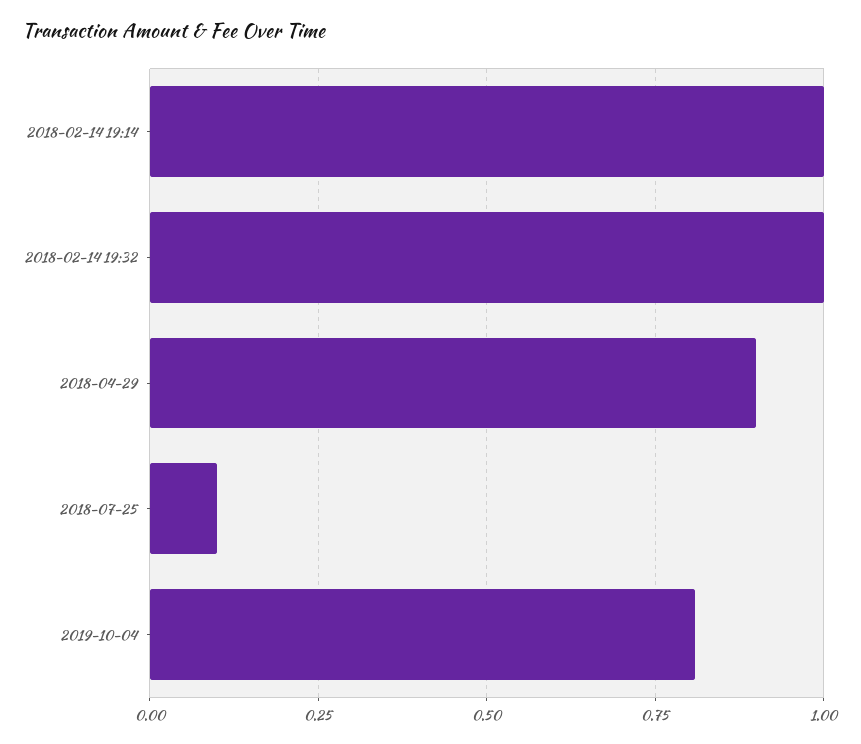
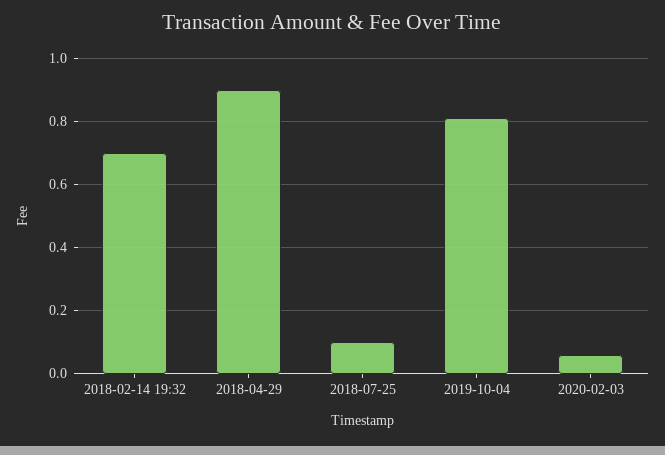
2018-02-14 19:14: 1 -> none
2018-02-14 19:32: 1 -> 0.7
2020-02-03: none -> 0.06

